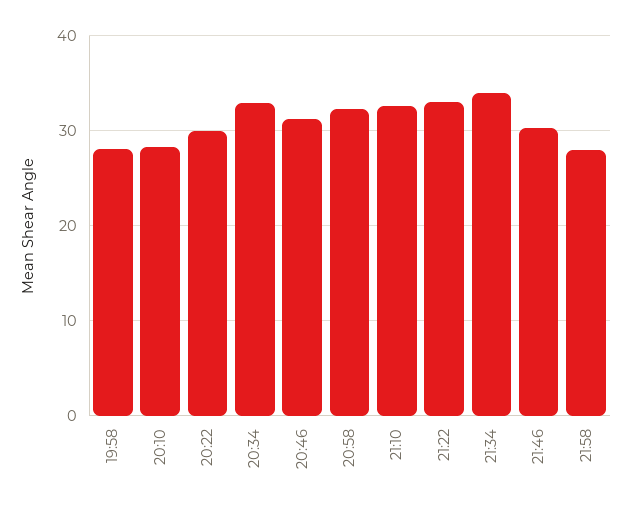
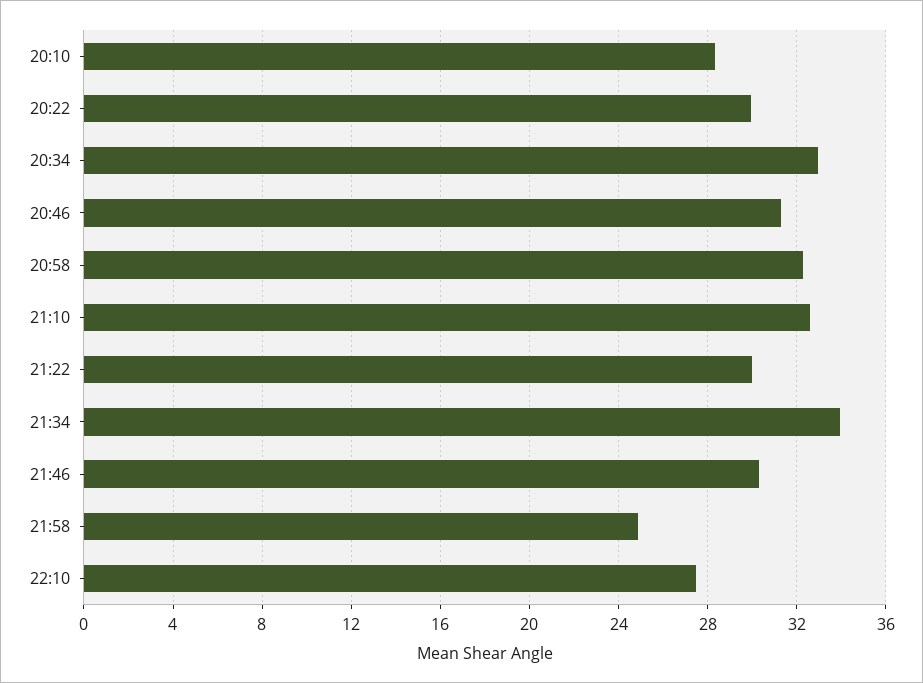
19:58: 28 -> none
21:22: 33 -> 30
21:58: 28 -> 25
22:10: none -> 27.5

